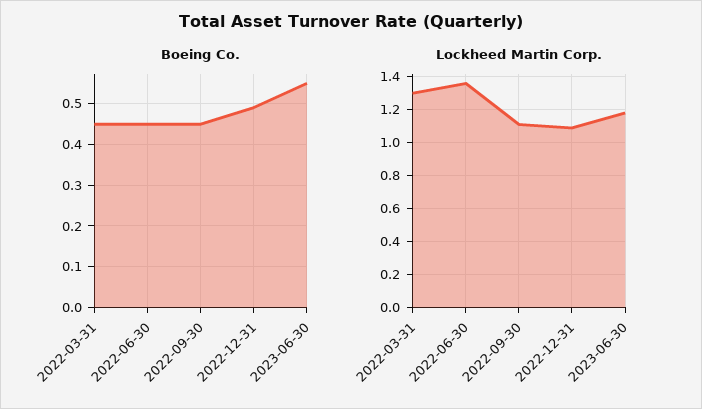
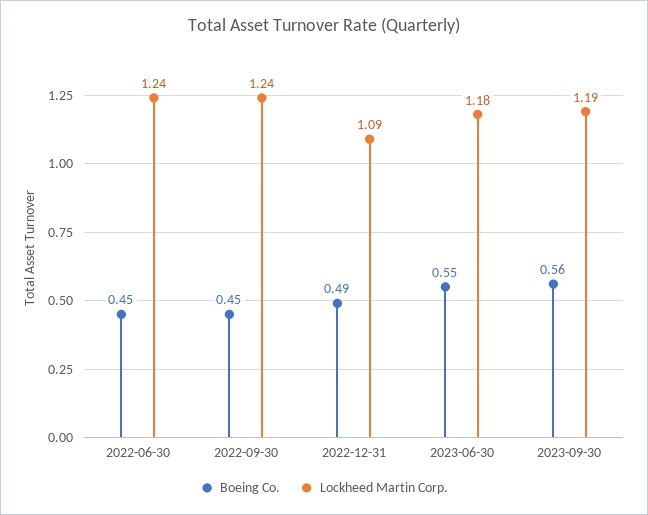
Boeing Co., 2022-03-31: 0.45 -> none
Lockheed Martin Corp., 2022-03-31: 1.3 -> none
Lockheed Martin Corp., 2022-06-30: 1.35 -> 1.24
Lockheed Martin Corp., 2022-09-30: 1.1 -> 1.24
Boeing Co., 2023-09-30: none -> 0.56
Lockheed Martin Corp., 2023-09-30: none -> 1.19

